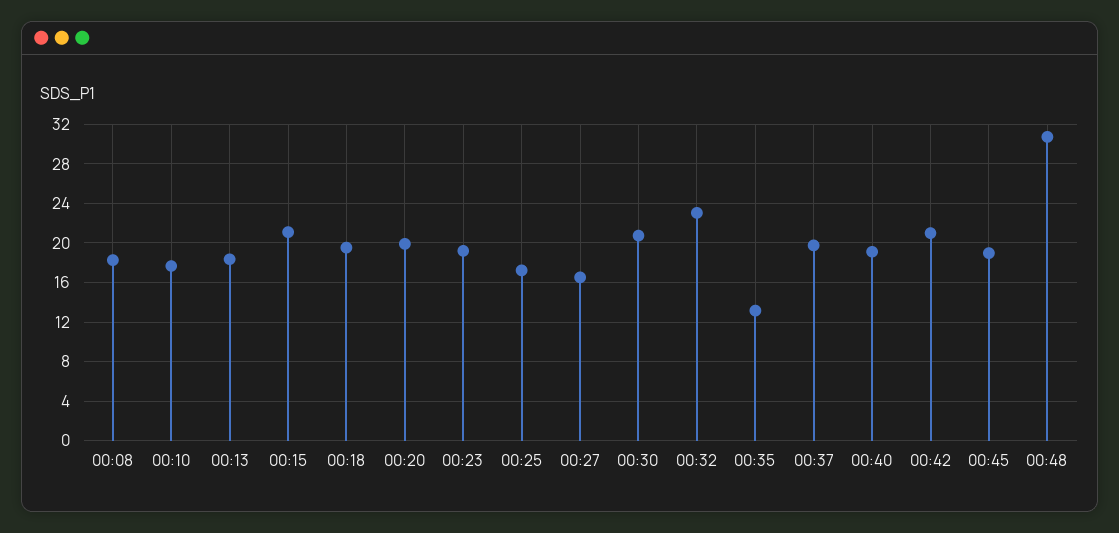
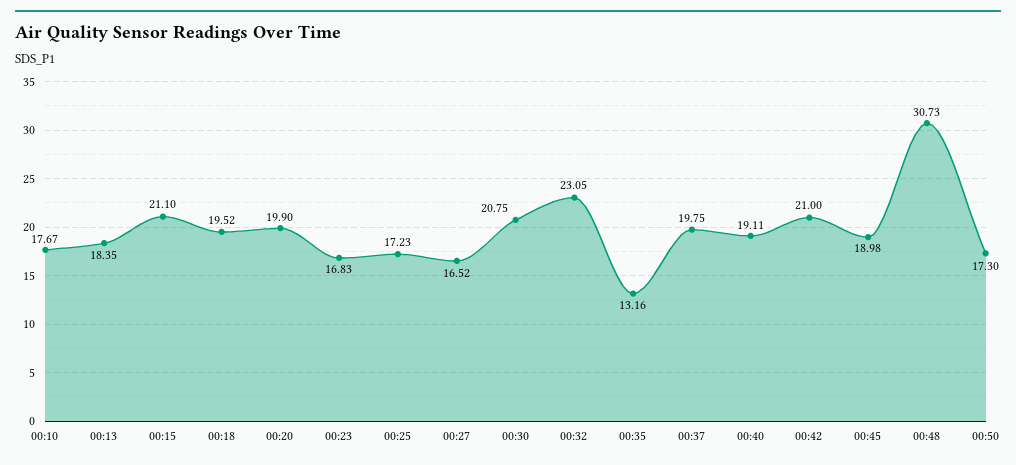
00:08: 18 -> none
00:23: 19 -> 16.83
00:50: none -> 17.3

